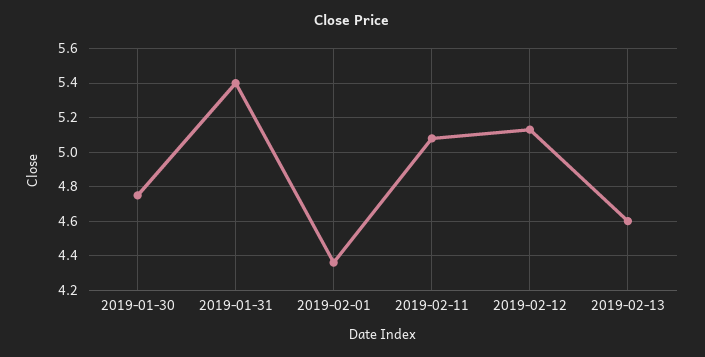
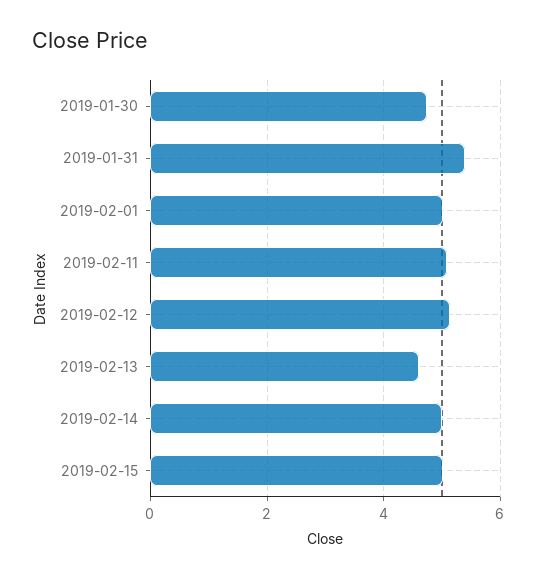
2019-02-01: 4.35 -> 5
2019-02-14: none -> 5
2019-02-15: none -> 5

